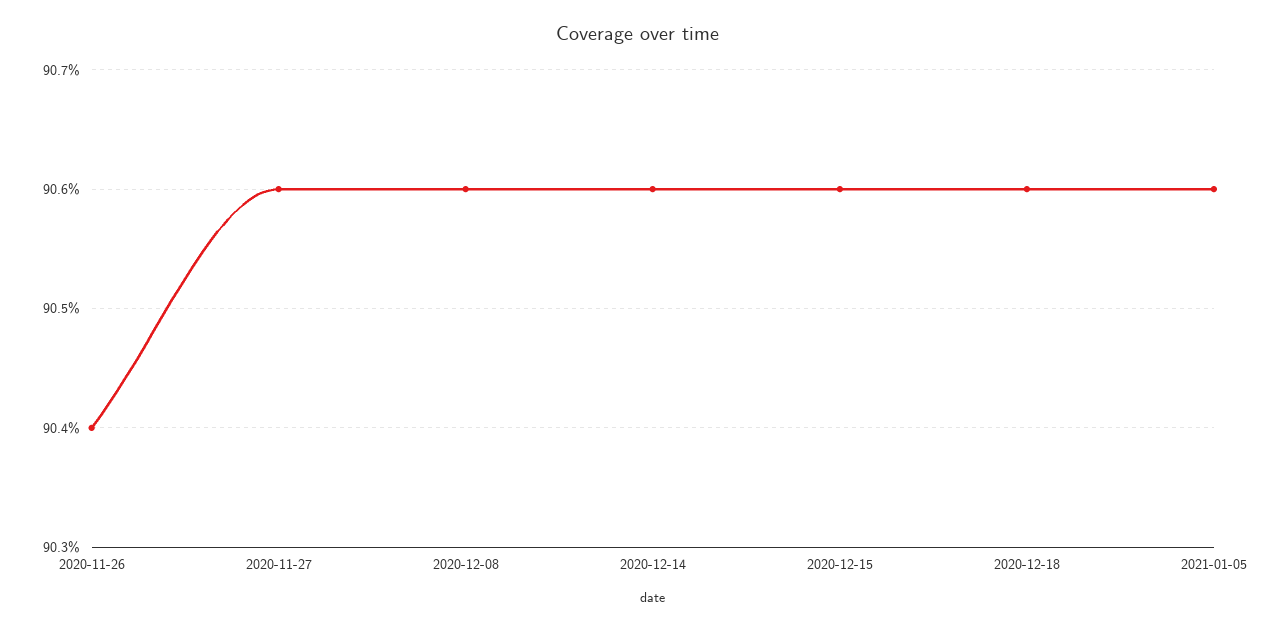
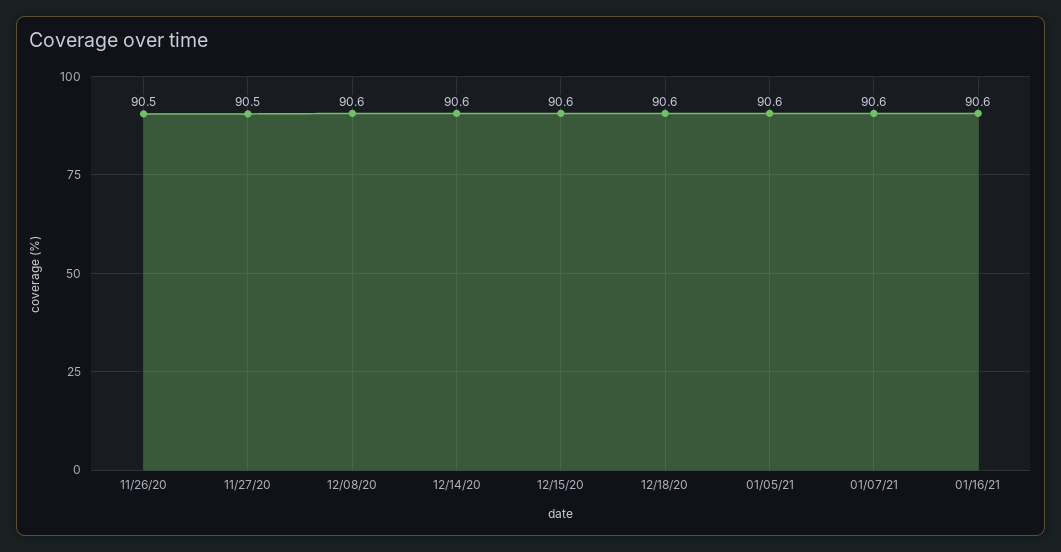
2020-11-26: 90.4 -> 90.5
2020-11-27: 90.6 -> 90.5
01/07/21: none -> 90.6
01/16/21: none -> 90.6

